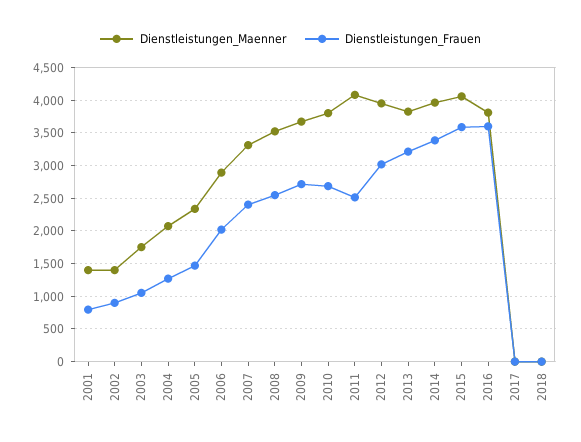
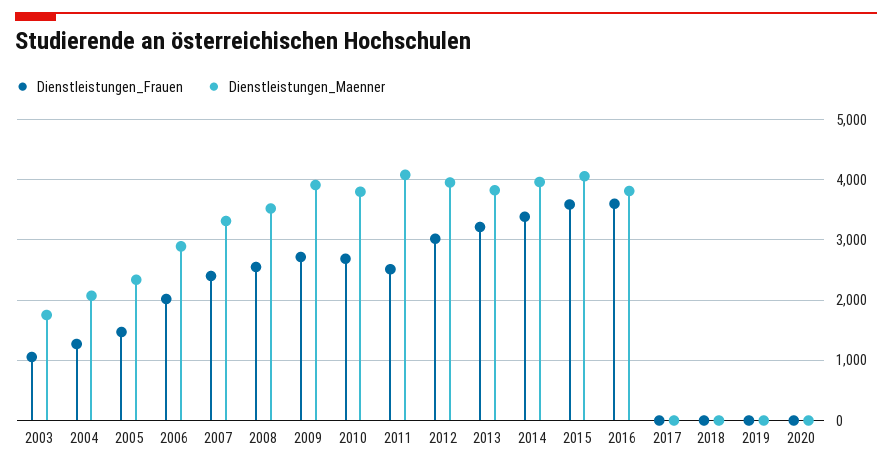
Dienstleistungen_Maenner, 2001: 1400 -> none
Dienstleistungen_Frauen, 2001: 800 -> none
Dienstleistungen_Maenner, 2002: 1400 -> none
Dienstleistungen_Frauen, 2002: 900 -> none
Dienstleistungen_Maenner, 2009: 3700 -> 3900
Dienstleistungen_Frauen, 2019: none -> 0
Dienstleistungen_Maenner, 2019: none -> 0
Dienstleistungen_Frauen, 2020: none -> 0
Dienstleistungen_Maenner, 2020: none -> 0

